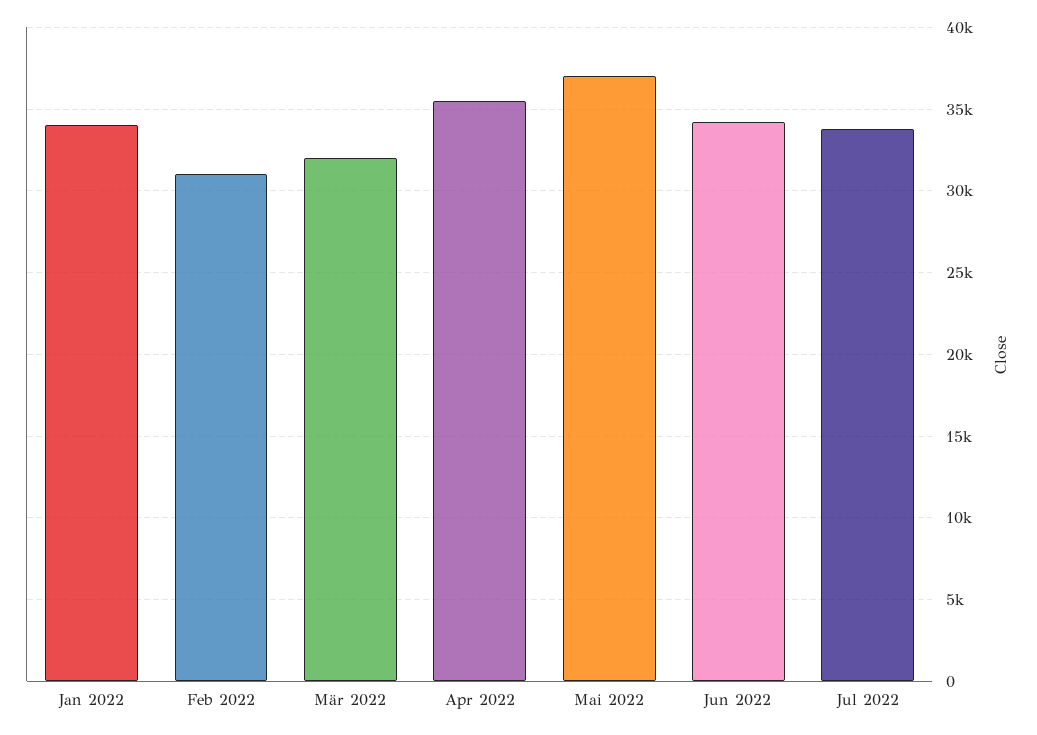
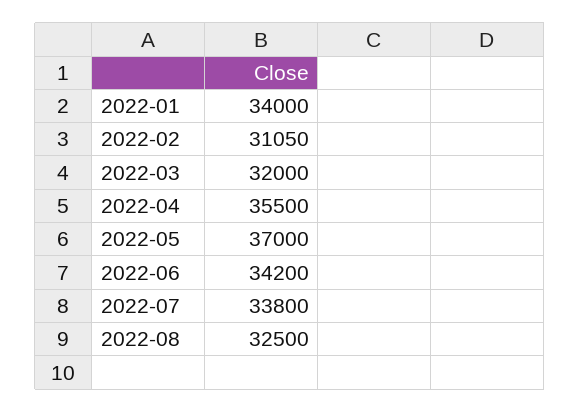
2022-08: none -> 32500

